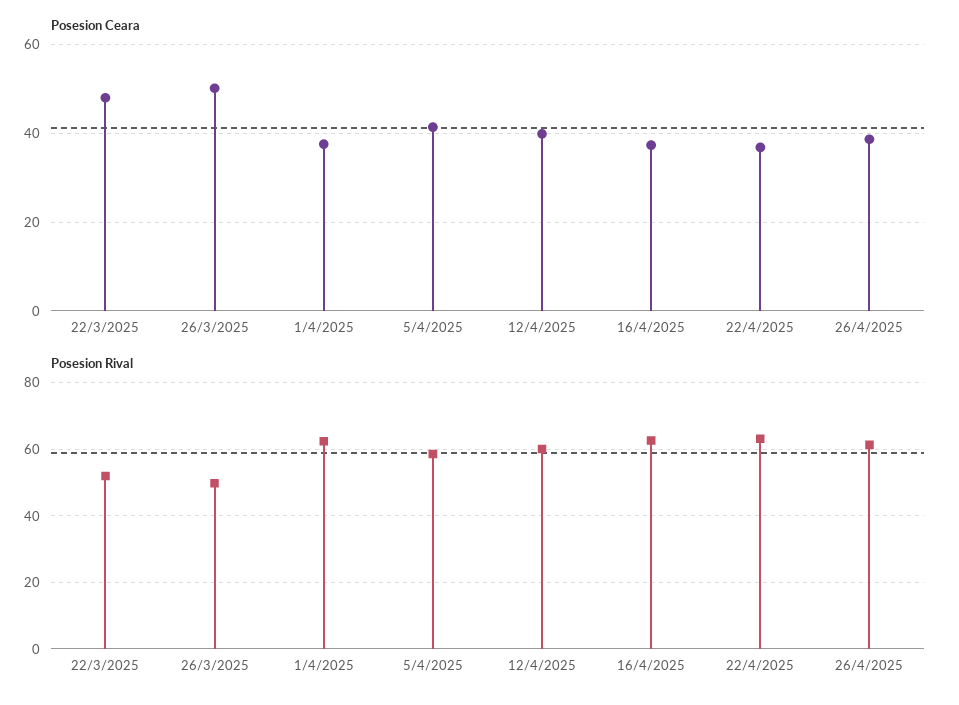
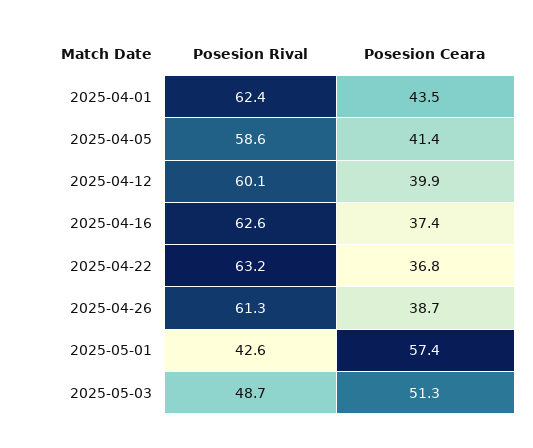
Posesion Ceara, 22/3/2025: 48 -> none
Posesion Ceara, 26/3/2025: 50 -> none
Posesion Ceara, 1/4/2025: 38 -> 43.5
Posesion Rival, 22/3/2025: 52 -> none
Posesion Rival, 26/3/2025: 50 -> none
Posesion Rival, 2025-05-01: none -> 42.6
Posesion Ceara, 2025-05-01: none -> 57.4
Posesion Rival, 2025-05-03: none -> 48.7
Posesion Ceara, 2025-05-03: none -> 51.3

